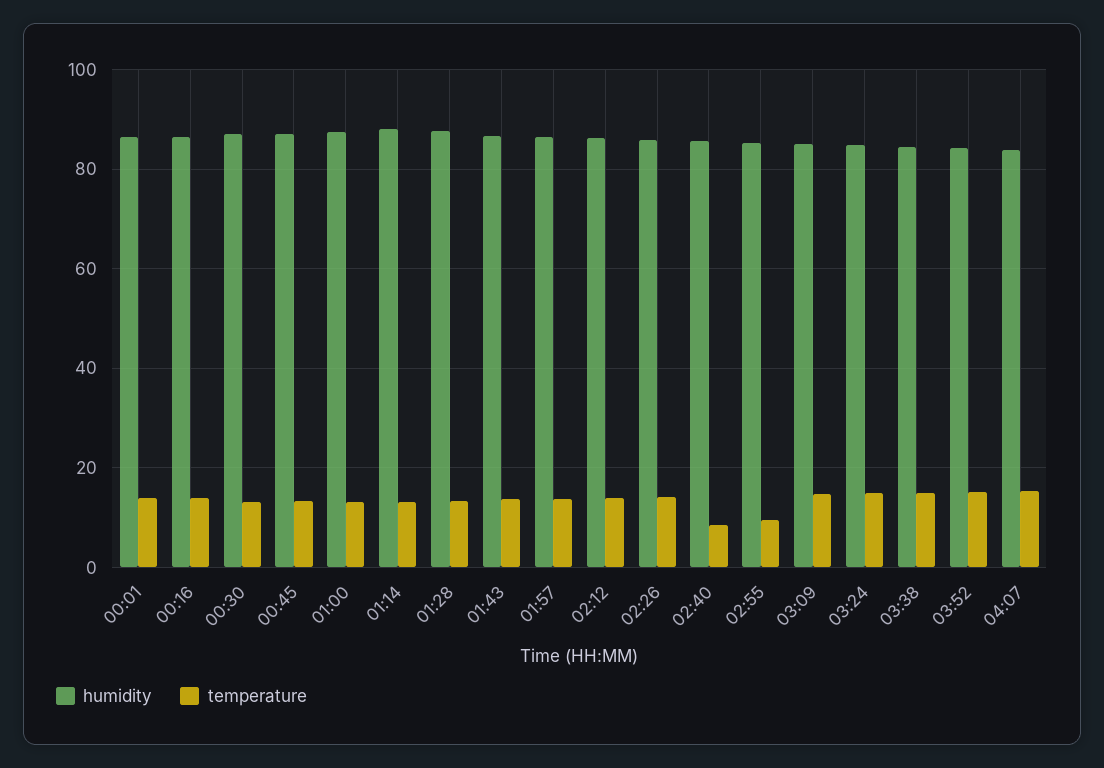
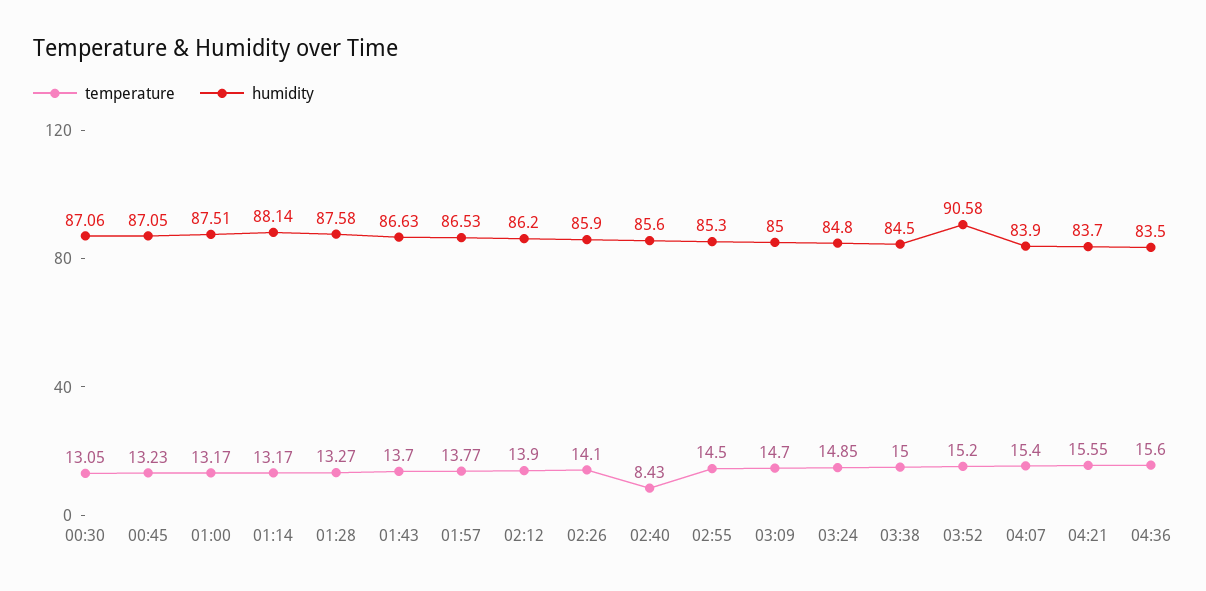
humidity, 00:01: 86 -> none
temperature, 00:01: 14 -> none
humidity, 00:16: 86 -> none
temperature, 00:16: 14 -> none
temperature, 02:55: 10 -> 14.5
humidity, 03:52: 84 -> 90.58
temperature, 04:21: none -> 15.55
humidity, 04:21: none -> 83.7
temperature, 04:36: none -> 15.6
humidity, 04:36: none -> 83.5

